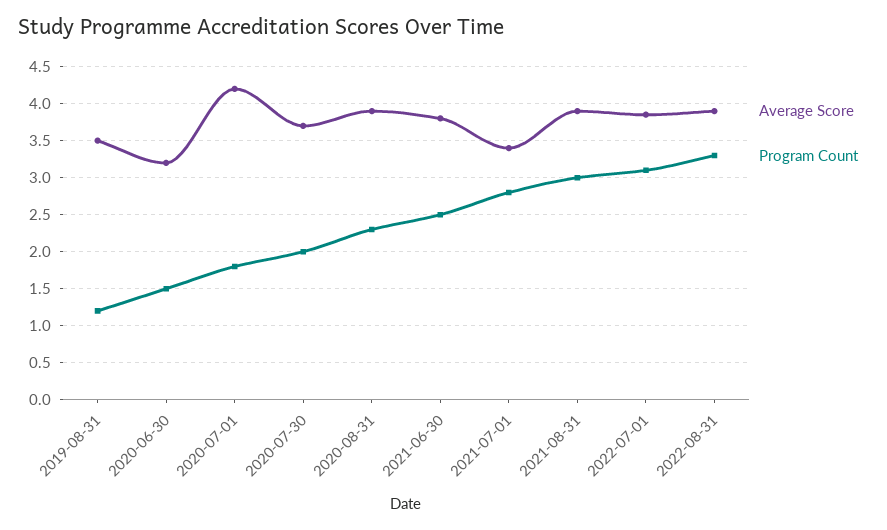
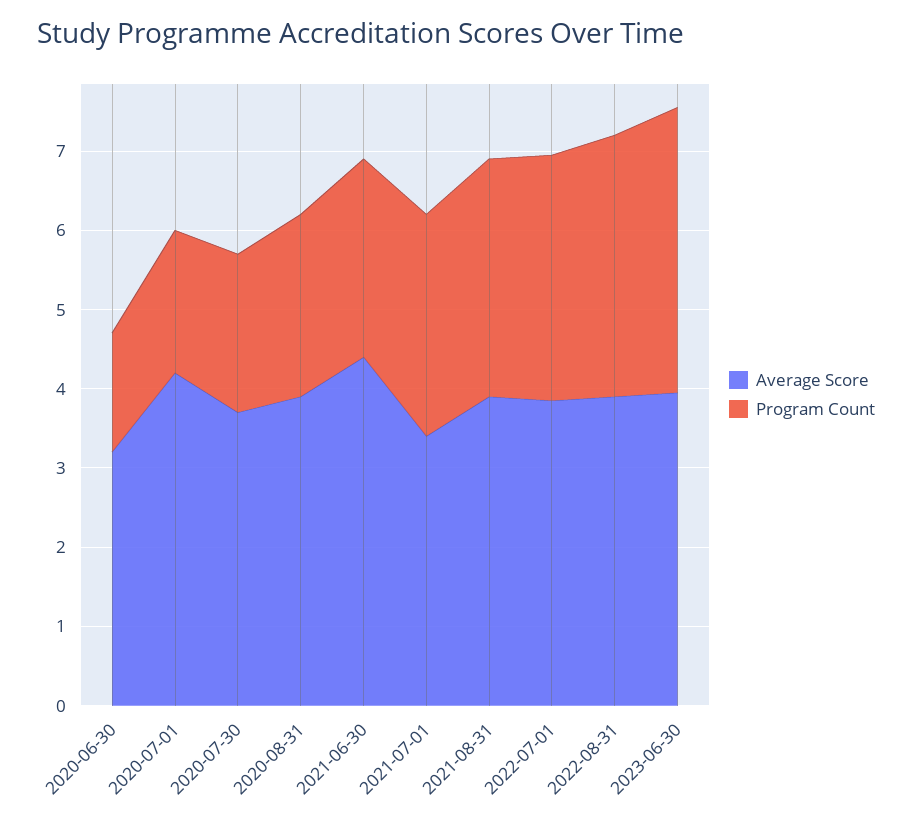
Average Score, 2019-08-31: 3.5 -> none
Program Count, 2019-08-31: 1.2 -> none
Average Score, 2021-06-30: 3.8 -> 4.4
Average Score, 2023-06-30: none -> 4
Program Count, 2023-06-30: none -> 3.6

